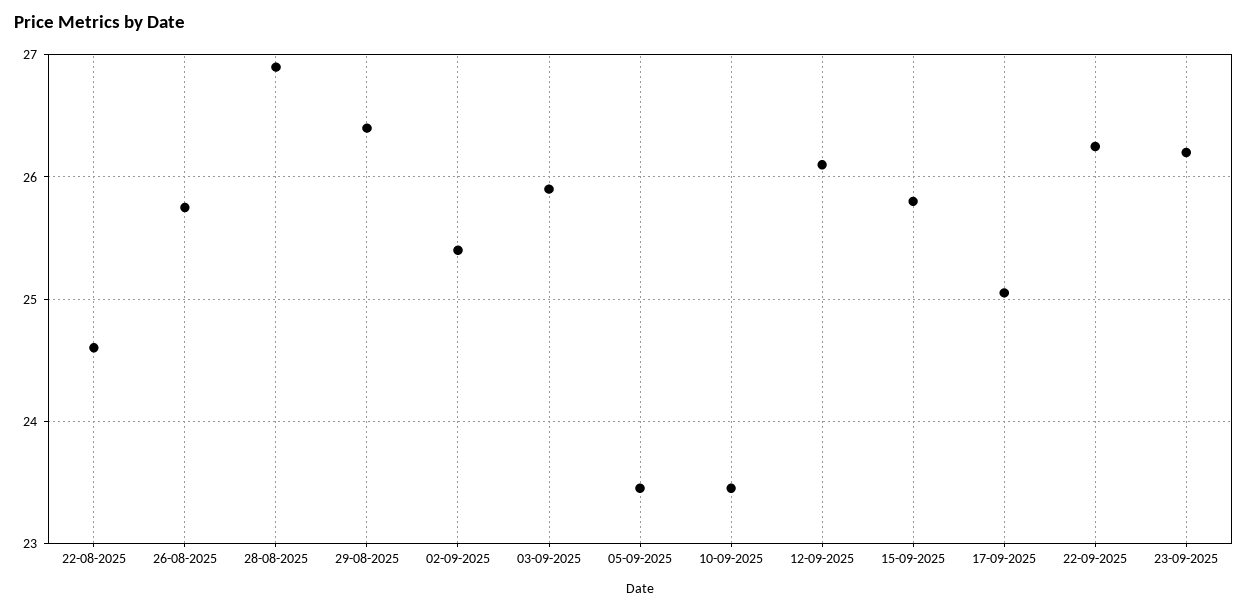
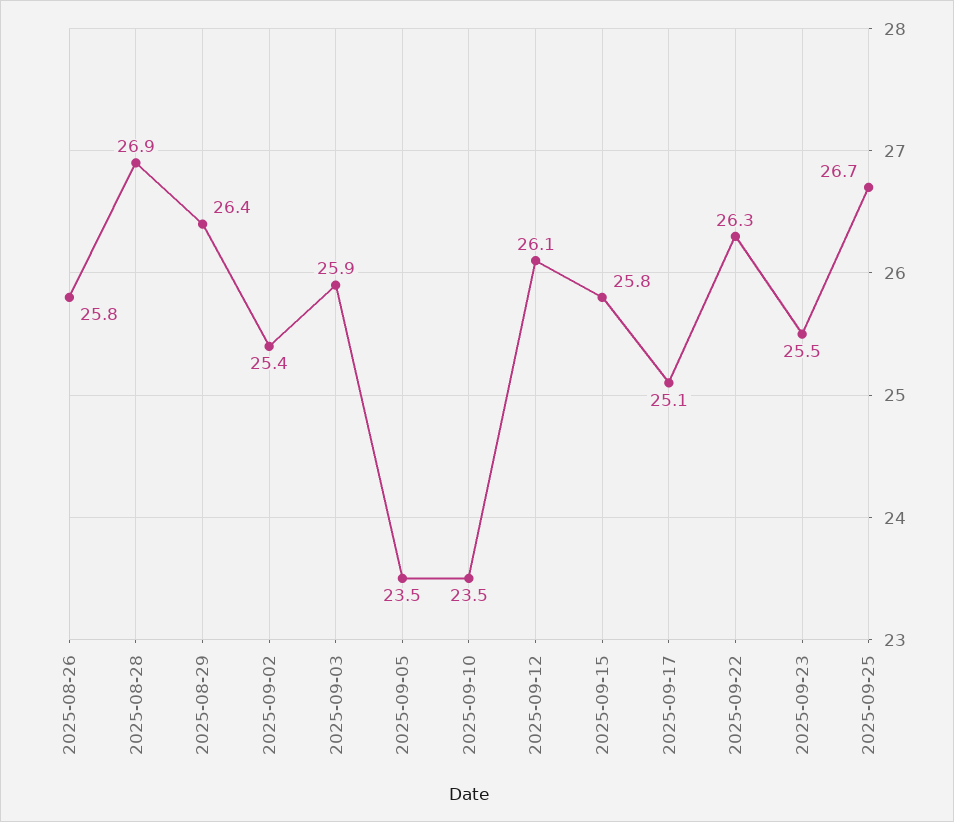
22-08-2025: 24.6 -> none
23-09-2025: 26.2 -> 25.5
2025-09-25: none -> 26.7

